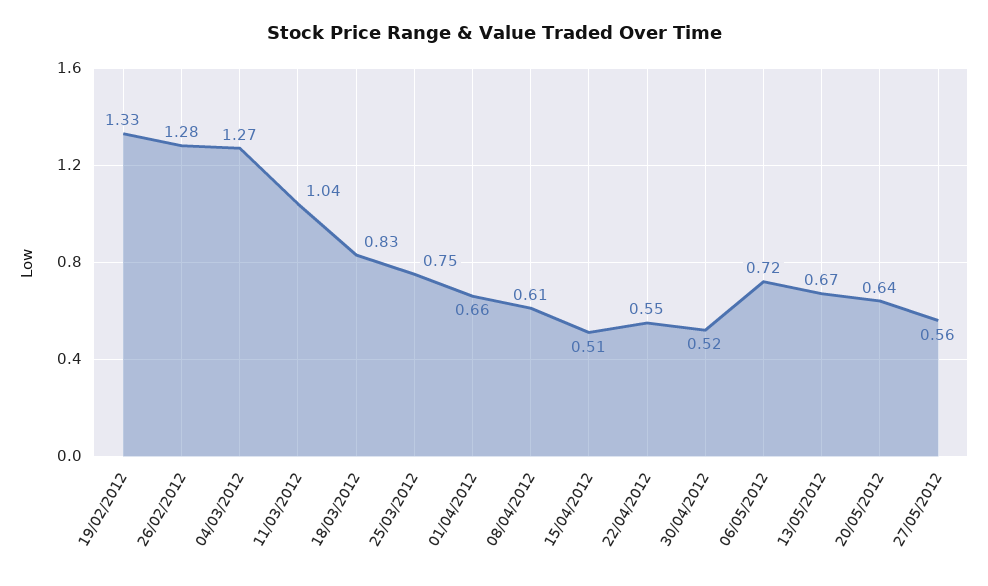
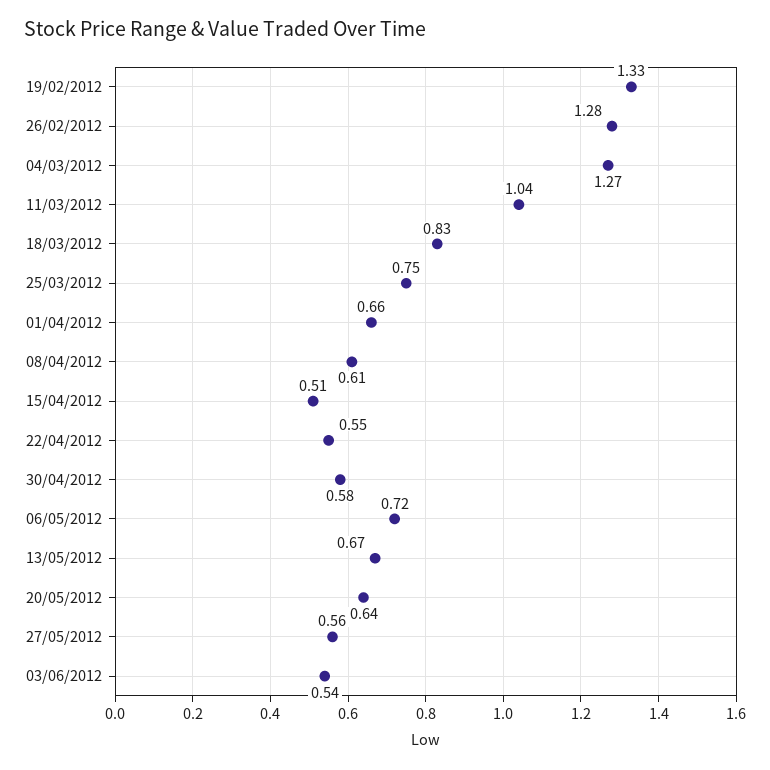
30/04/2012: 0.52 -> 0.58
03/06/2012: none -> 0.54

